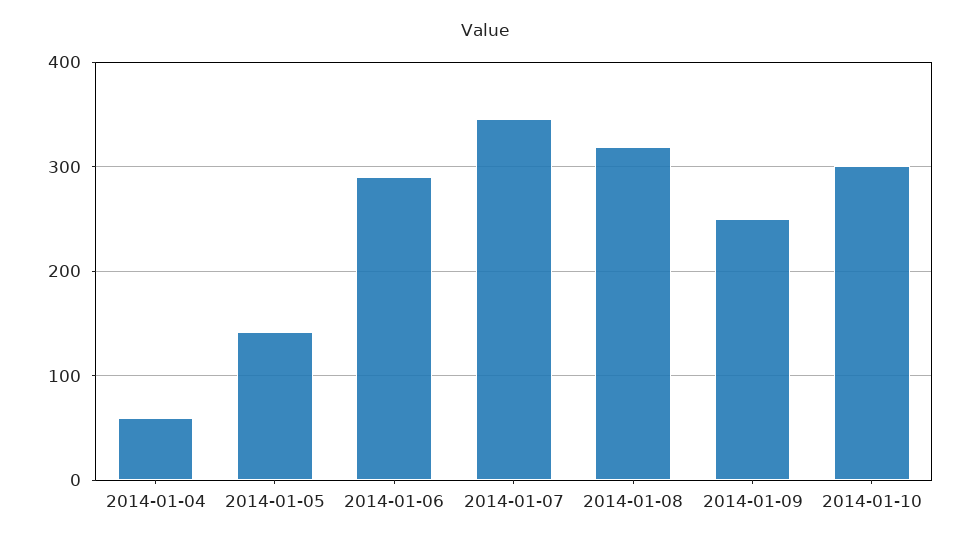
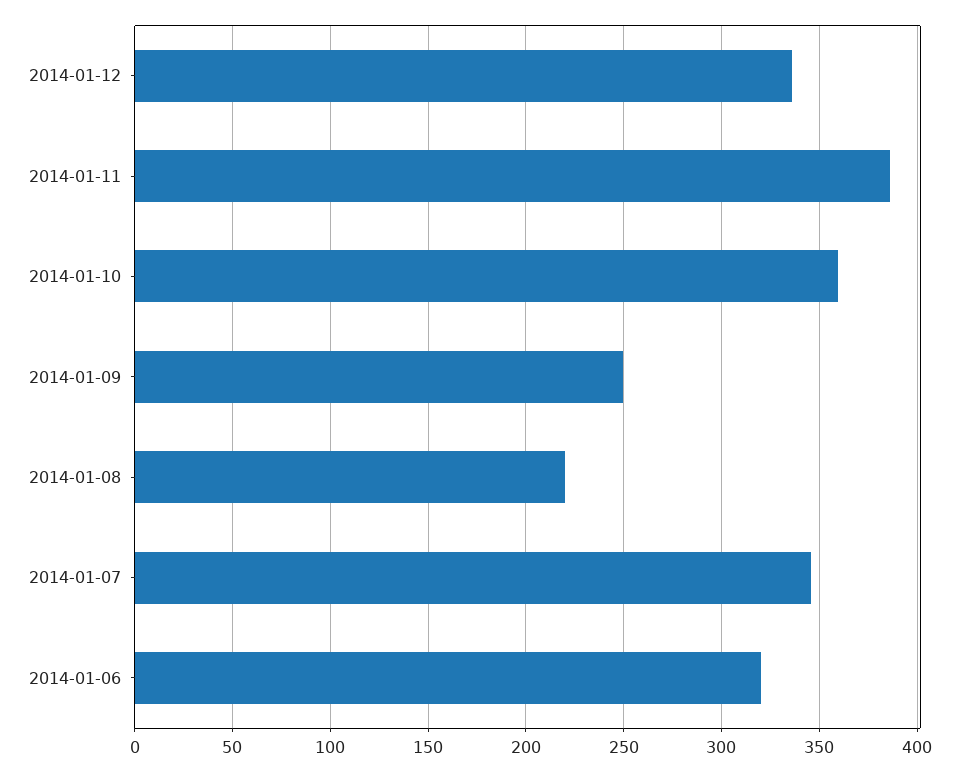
2014-01-04: 60 -> none
2014-01-05: 140 -> none
2014-01-06: 290 -> 320
2014-01-08: 320 -> 220
2014-01-10: 300 -> 360
2014-01-12: none -> 335
2014-01-11: none -> 385

